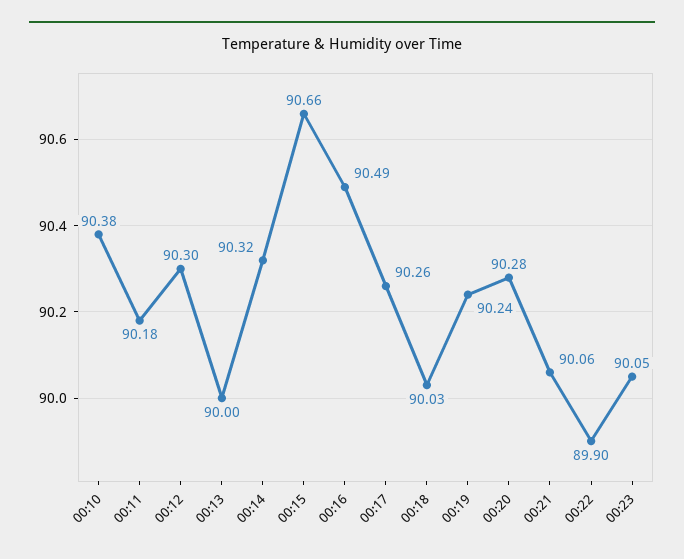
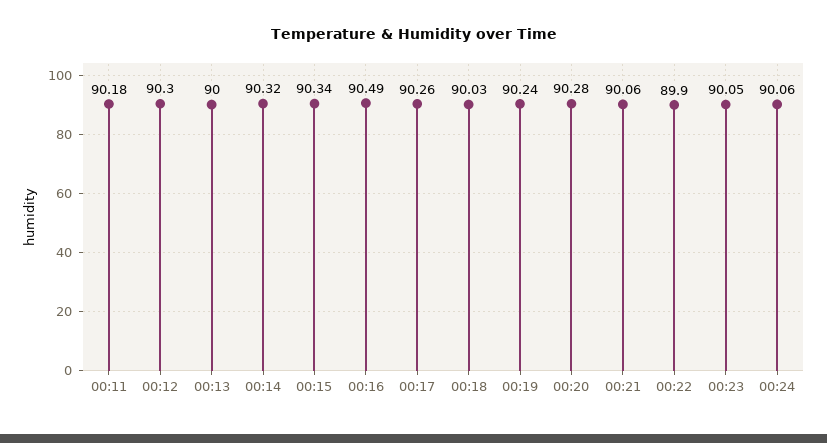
00:10: 90.38 -> none
00:15: 90.66 -> 90.34
00:24: none -> 90.06

